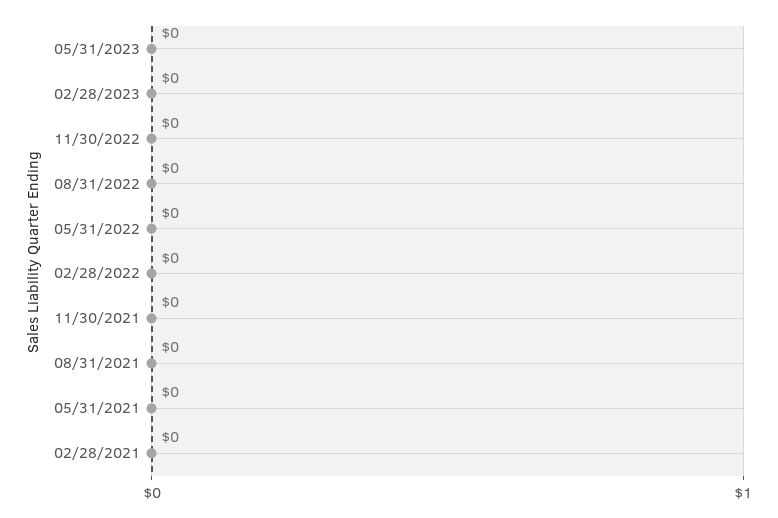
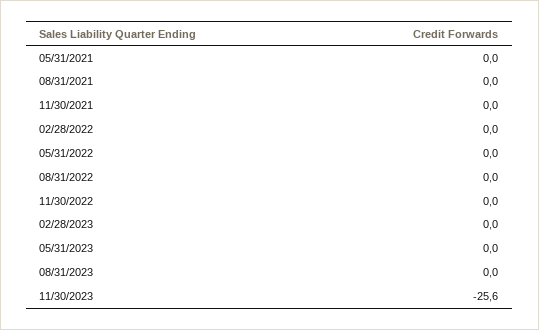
02/28/2021: 0 -> none
08/31/2023: none -> 0
11/30/2023: none -> -25.6

